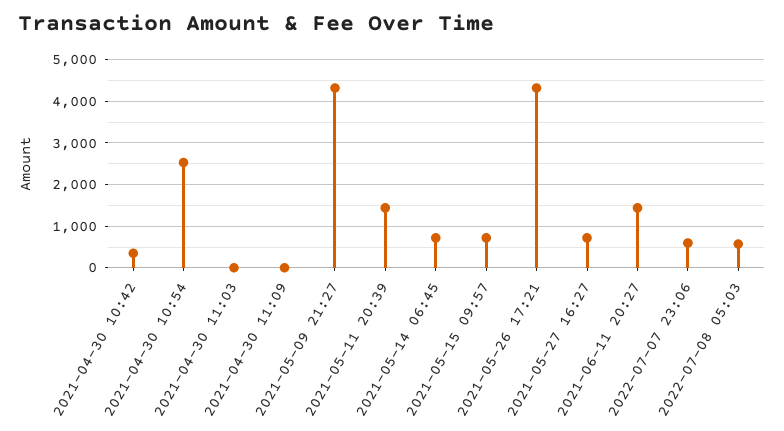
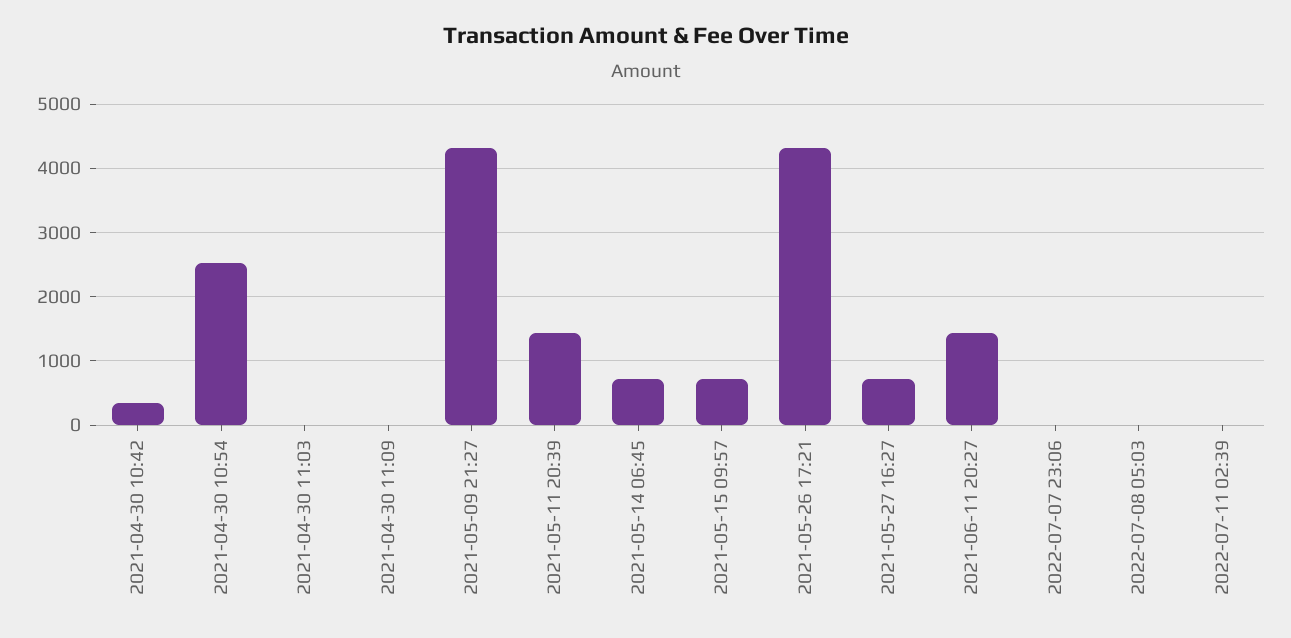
2022-07-07 23:06: 600 -> 0
2022-07-08 05:03: 600 -> 0
2022-07-11 02:39: none -> 0

